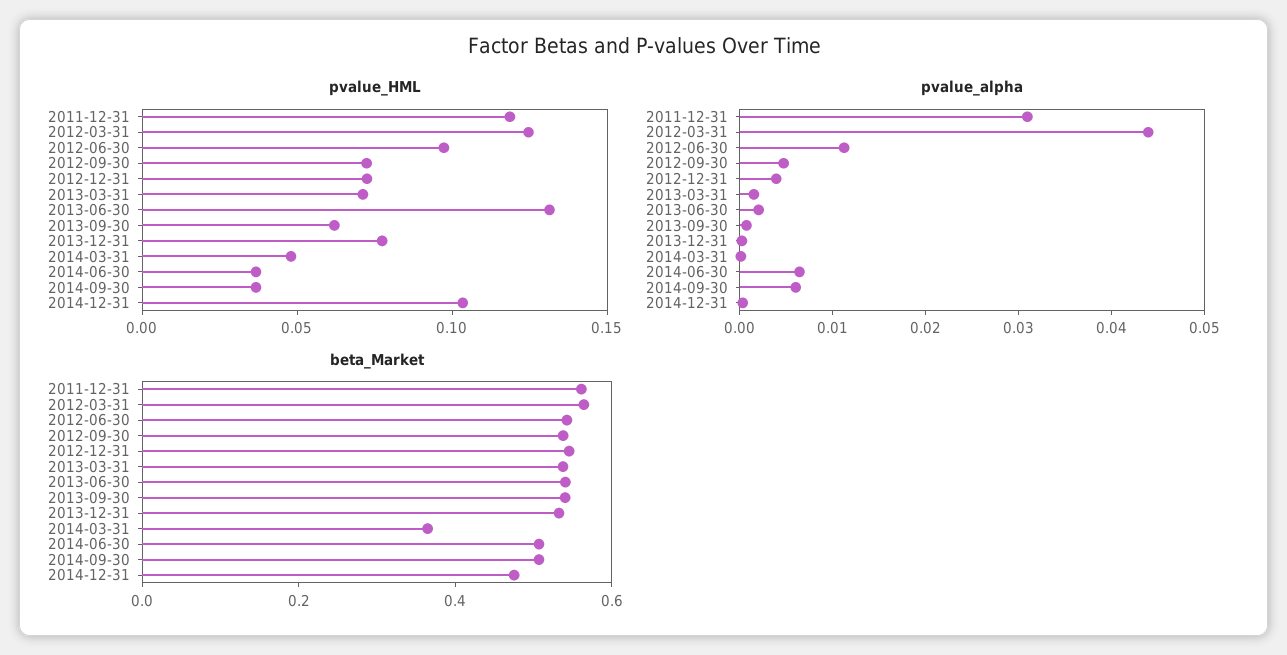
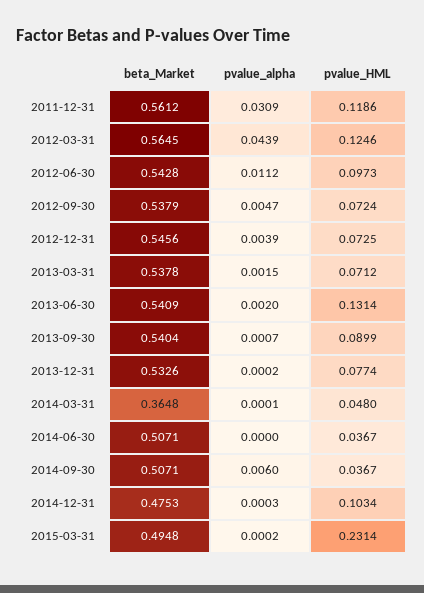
pvalue_HML, 2013-09-30: 0.06 -> 0.0899
pvalue_alpha, 2014-06-30: 0.006 -> 0
beta_Market, 2015-03-31: none -> 0.4948
pvalue_alpha, 2015-03-31: none -> 0.0002
pvalue_HML, 2015-03-31: none -> 0.2314

